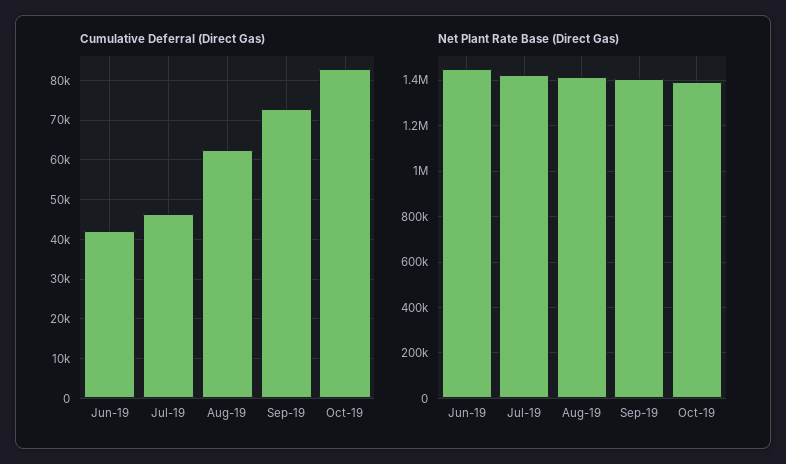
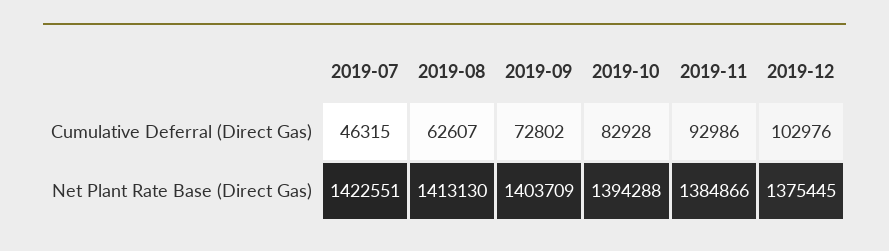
Cumulative Deferral (Direct Gas), Jun-19: 42000 -> none
Net Plant Rate Base (Direct Gas), Jun-19: 1450000 -> none
Cumulative Deferral (Direct Gas), 2019-11: none -> 92986
Cumulative Deferral (Direct Gas), 2019-12: none -> 102976
Net Plant Rate Base (Direct Gas), 2019-11: none -> 1384866
Net Plant Rate Base (Direct Gas), 2019-12: none -> 1375445

